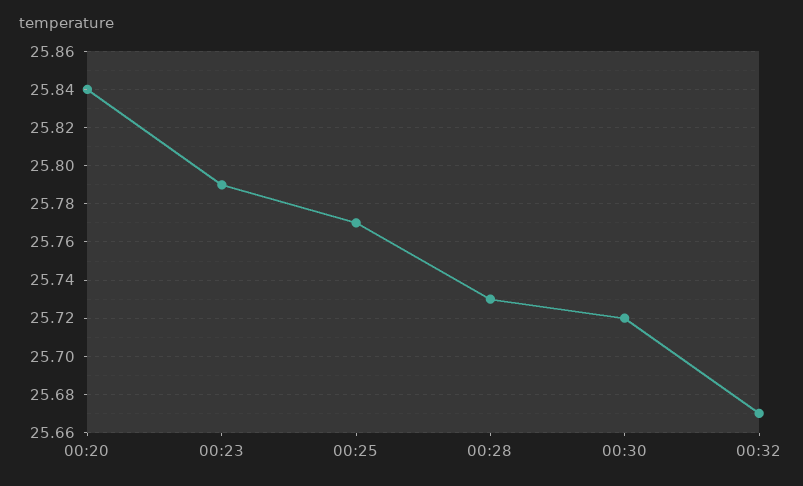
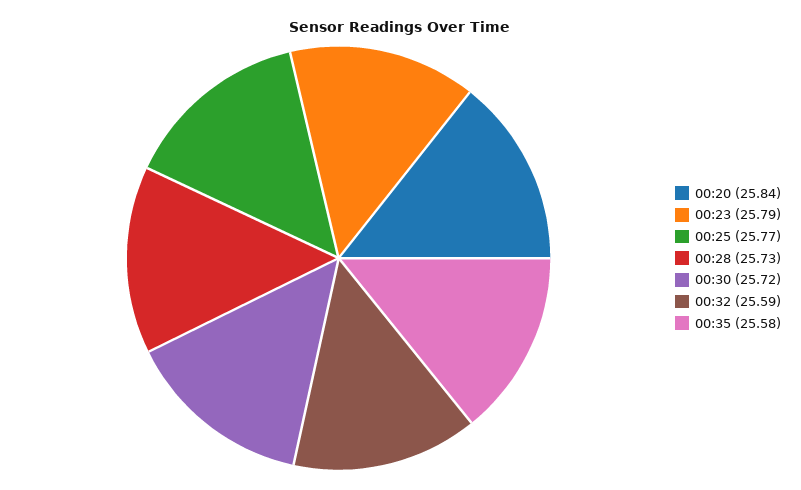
00:32: 25.67 -> 25.59
00:35: none -> 25.58

